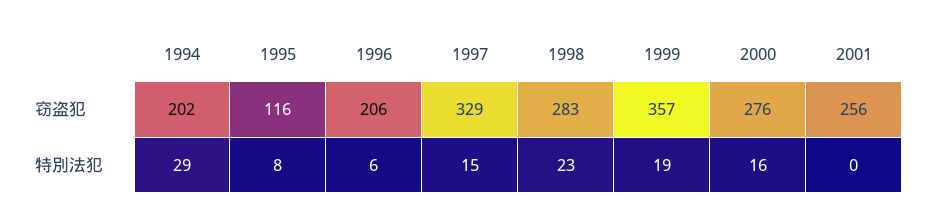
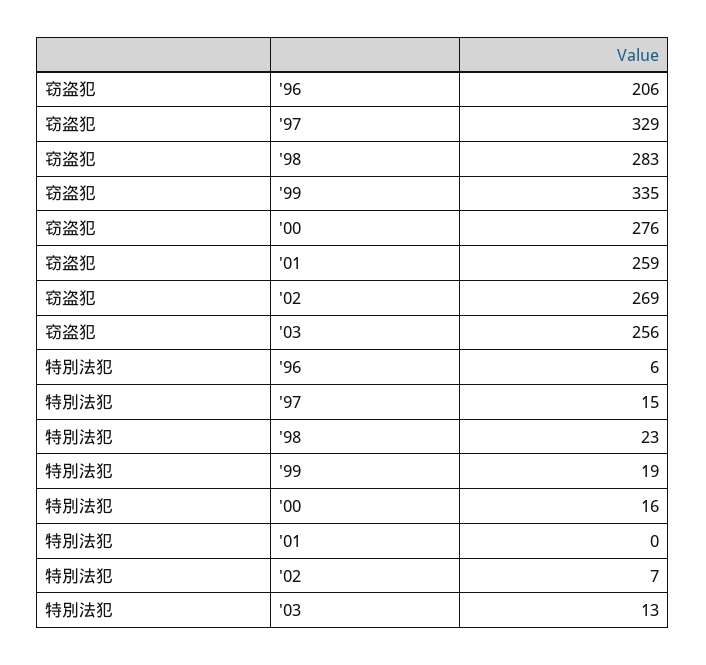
1994, 窃盗犯: 202 -> none
1995, 窃盗犯: 116 -> none
1999, 窃盗犯: 357 -> 335
2001, 窃盗犯: 256 -> 259
1994, 特別法犯: 29 -> none
1995, 特別法犯: 8 -> none
'02, 窃盗犯: none -> 269
'03, 窃盗犯: none -> 256
'02, 特別法犯: none -> 7
'03, 特別法犯: none -> 13

